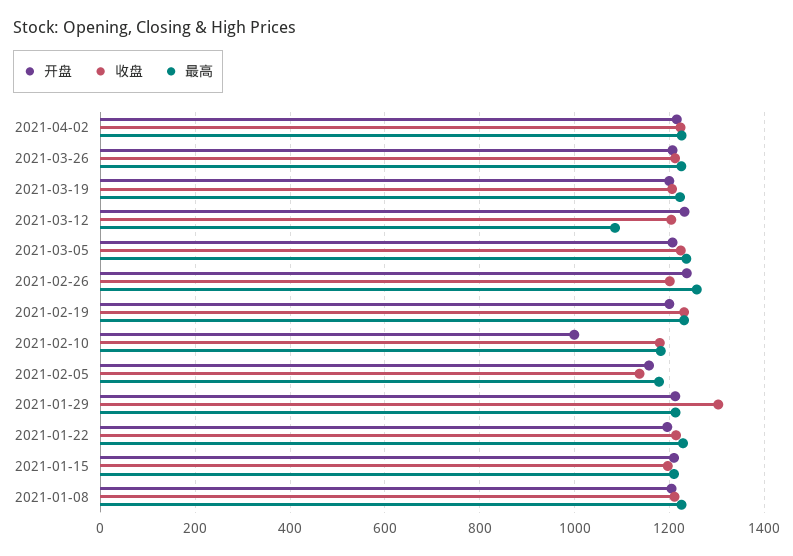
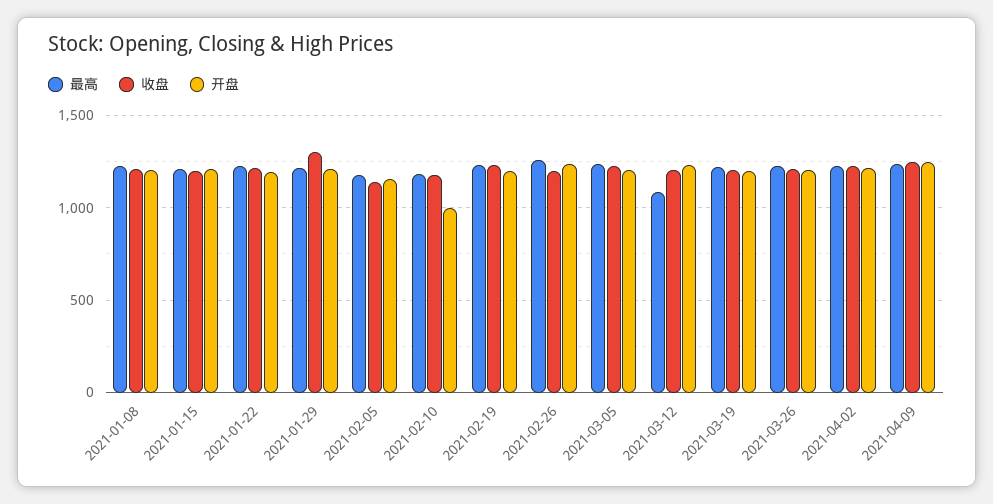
最高, 2021-04-09: none -> 1250
收盘, 2021-04-09: none -> 1250
开盘, 2021-04-09: none -> 1250

